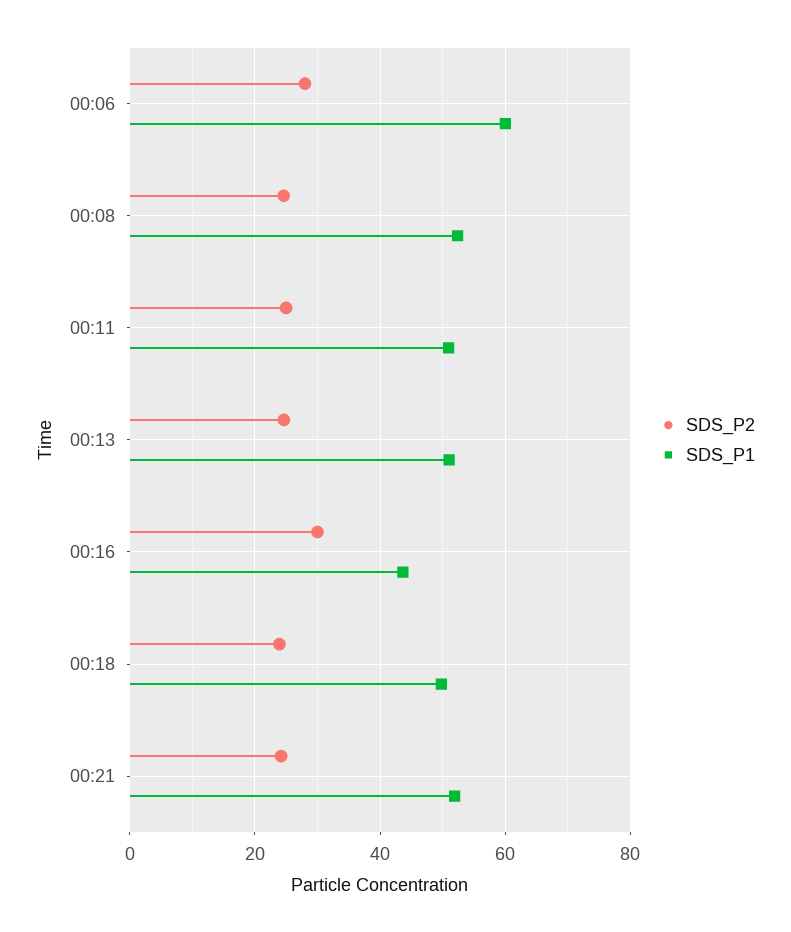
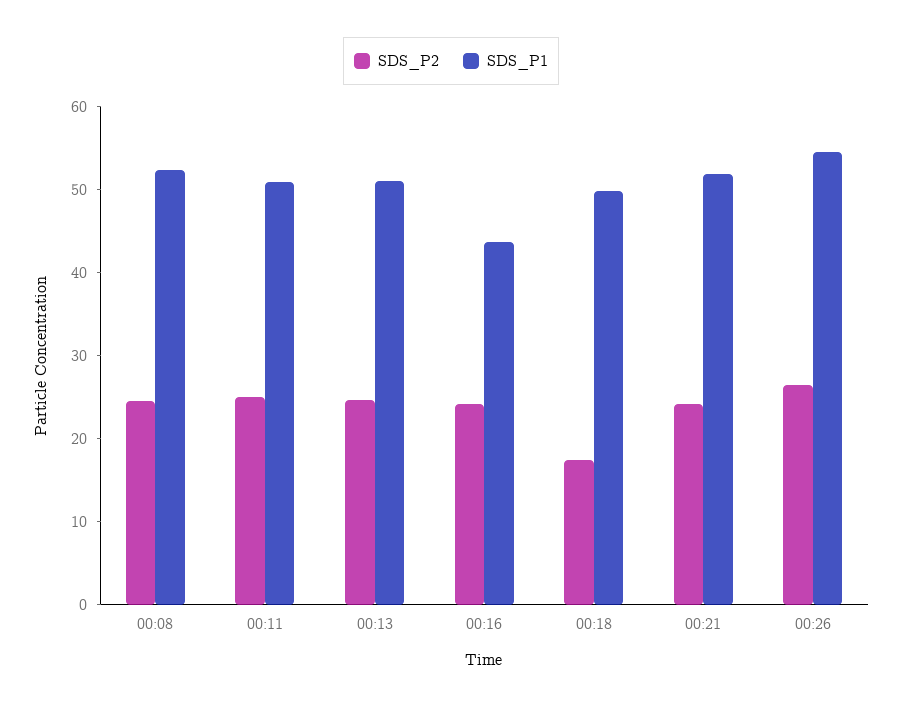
SDS_P2, 00:06: 28 -> none
SDS_P1, 00:06: 60 -> none
SDS_P2, 00:16: 30 -> 24
SDS_P2, 00:18: 24 -> 18
SDS_P2, 00:26: none -> 26
SDS_P1, 00:26: none -> 54

